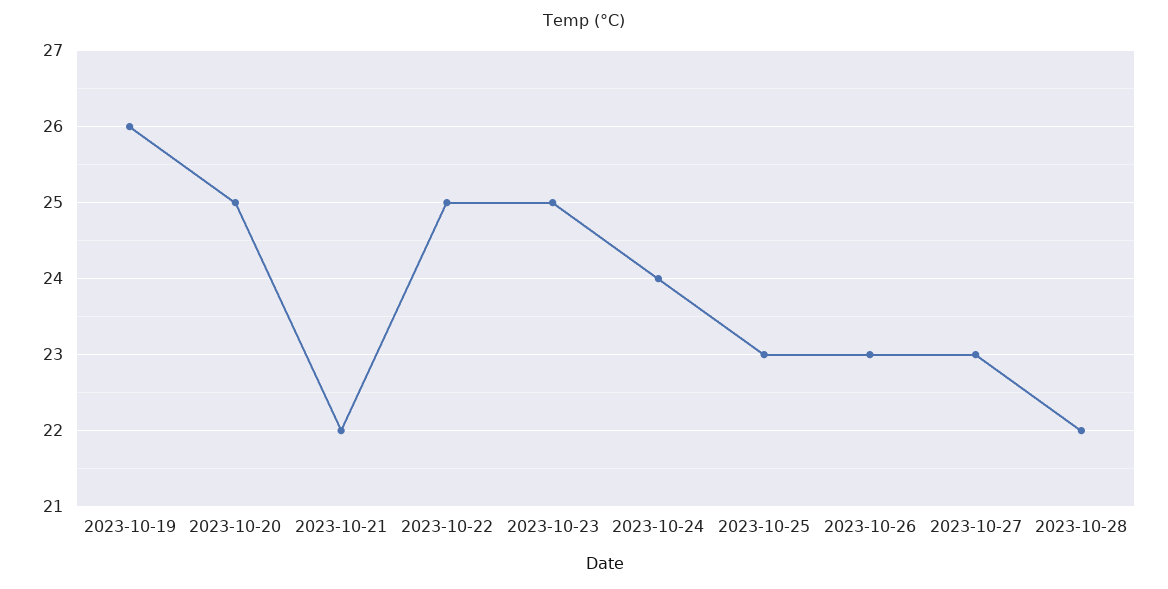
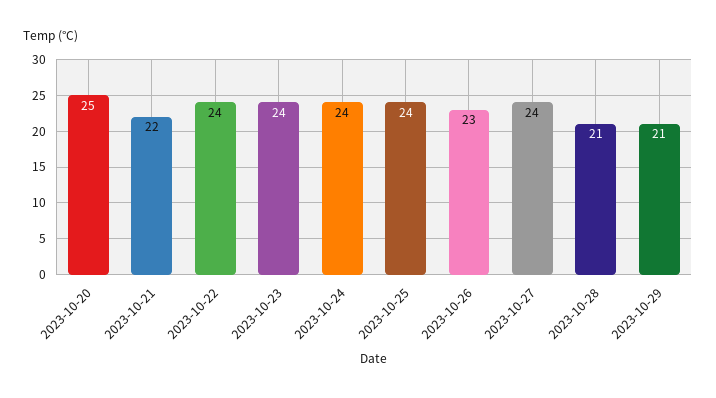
2023-10-19: 26 -> none
2023-10-22: 25 -> 24
2023-10-23: 25 -> 24
2023-10-25: 23 -> 24
2023-10-27: 23 -> 24
2023-10-28: 22 -> 21
2023-10-29: none -> 21

